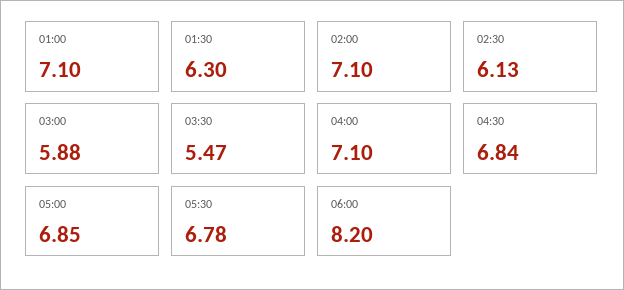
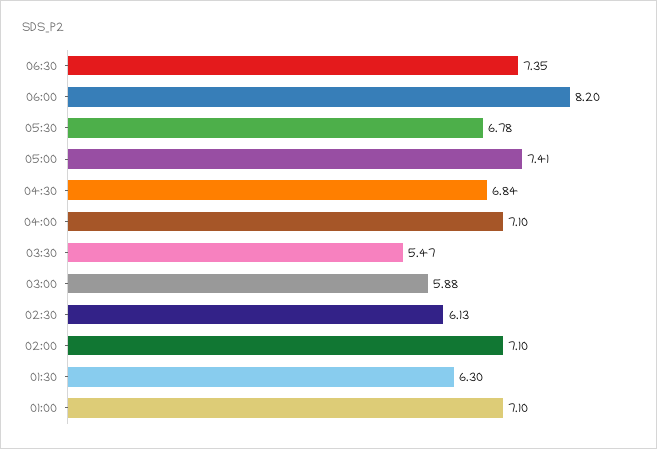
05:00: 6.85 -> 7.41
06:30: none -> 7.35

